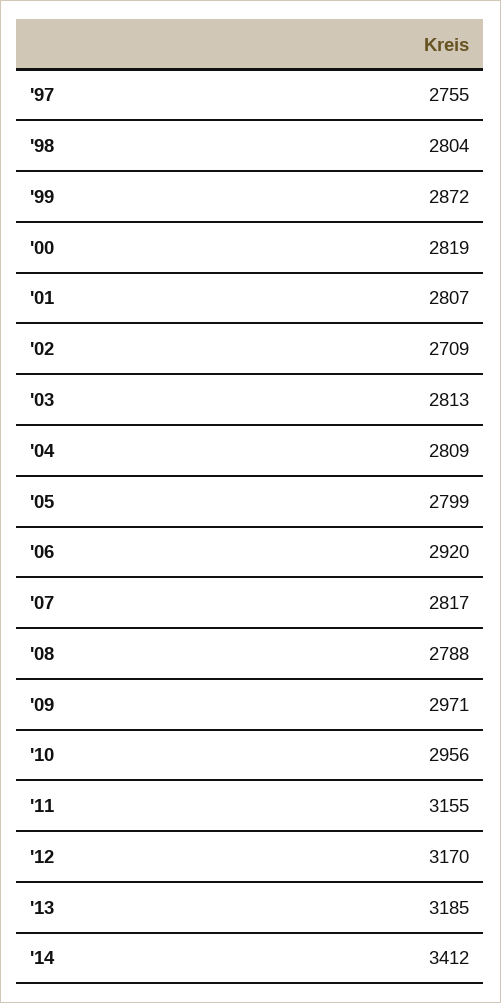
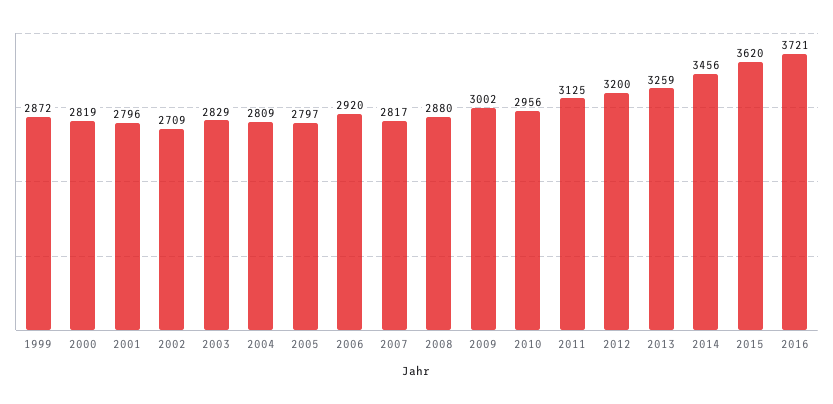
'97: 2755 -> none
'98: 2804 -> none
'01: 2807 -> 2796
'03: 2813 -> 2829
'05: 2799 -> 2797
'08: 2788 -> 2880
'09: 2971 -> 3002
'11: 3155 -> 3125
'12: 3170 -> 3200
'13: 3185 -> 3259
'14: 3412 -> 3456
2015: none -> 3620
2016: none -> 3721

